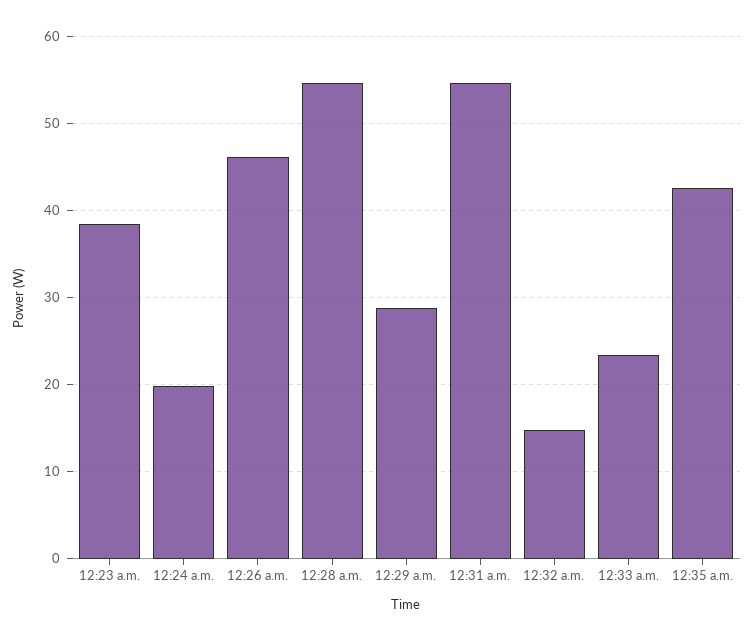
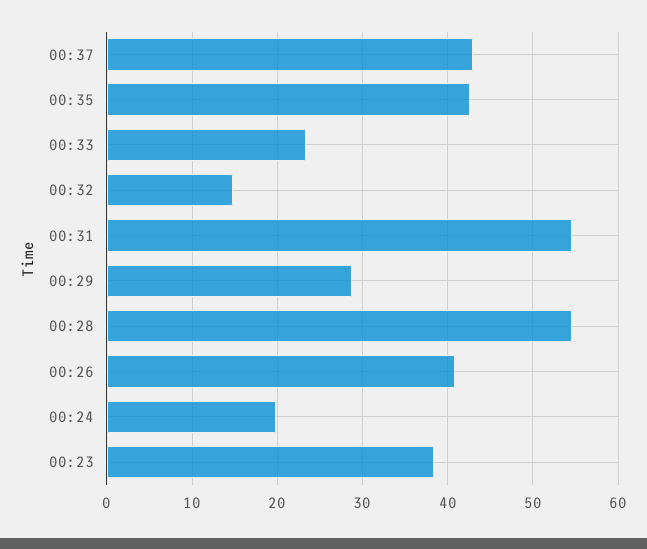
12:26 a.m.: 46 -> 41
00:37: none -> 43

